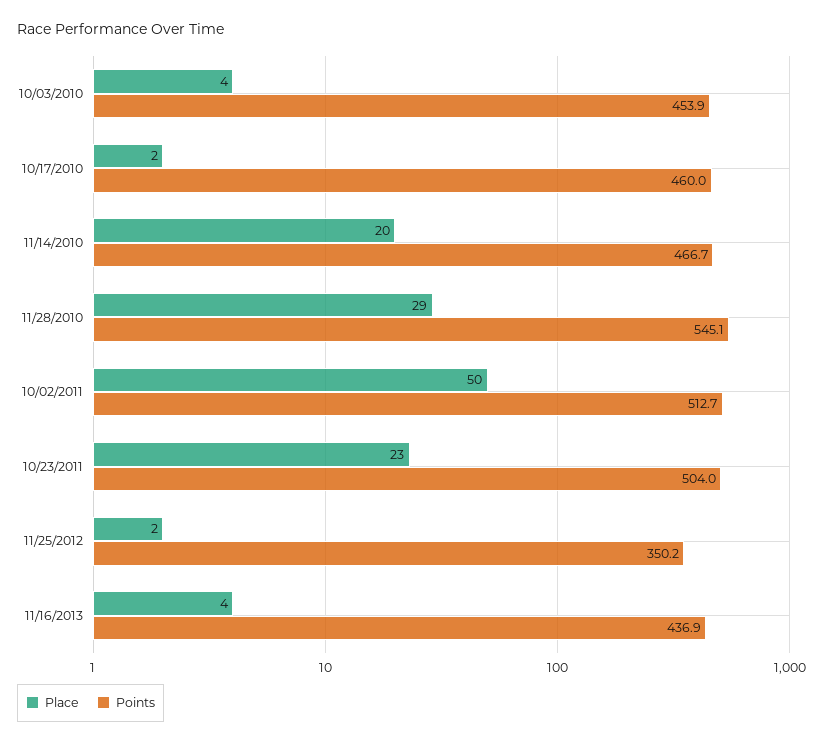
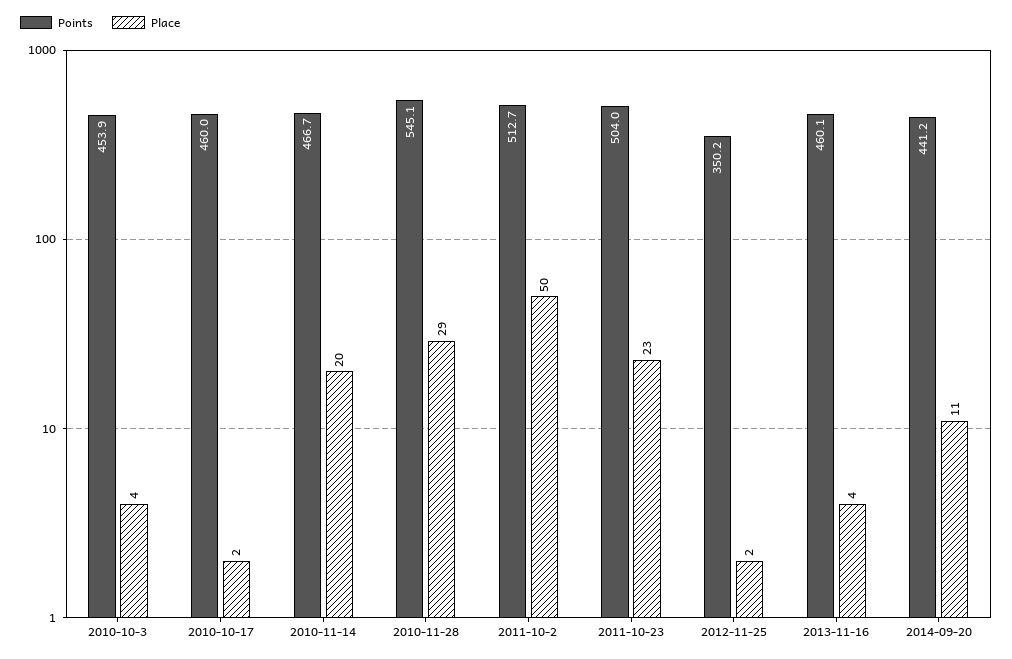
Points, 11/16/2013: 436.9 -> 460.1
Points, 2014-09-20: none -> 441.2
Place, 2014-09-20: none -> 11

